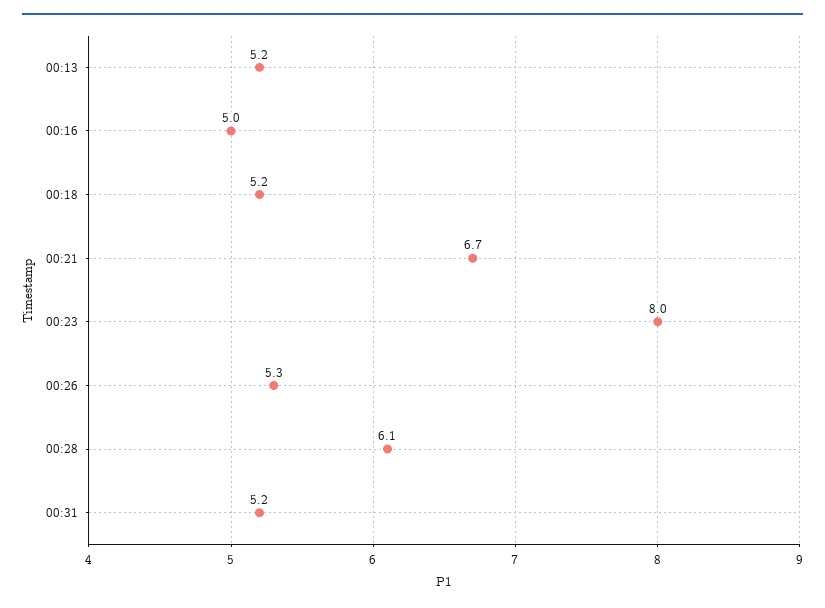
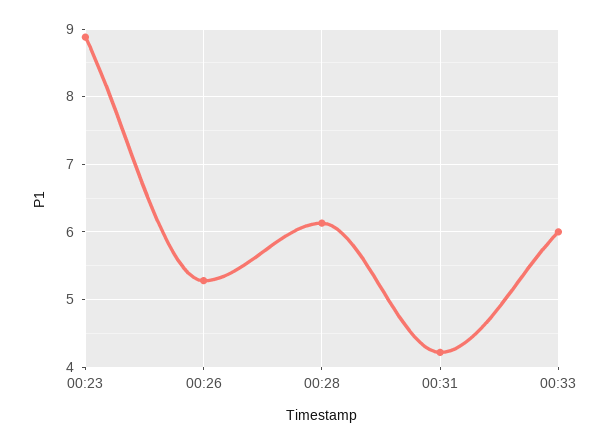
00:13: 5.2 -> none
00:16: 5 -> none
00:18: 5.2 -> none
00:21: 6.7 -> none
00:23: 8 -> 8.9
00:31: 5.2 -> 4.2
00:33: none -> 6

